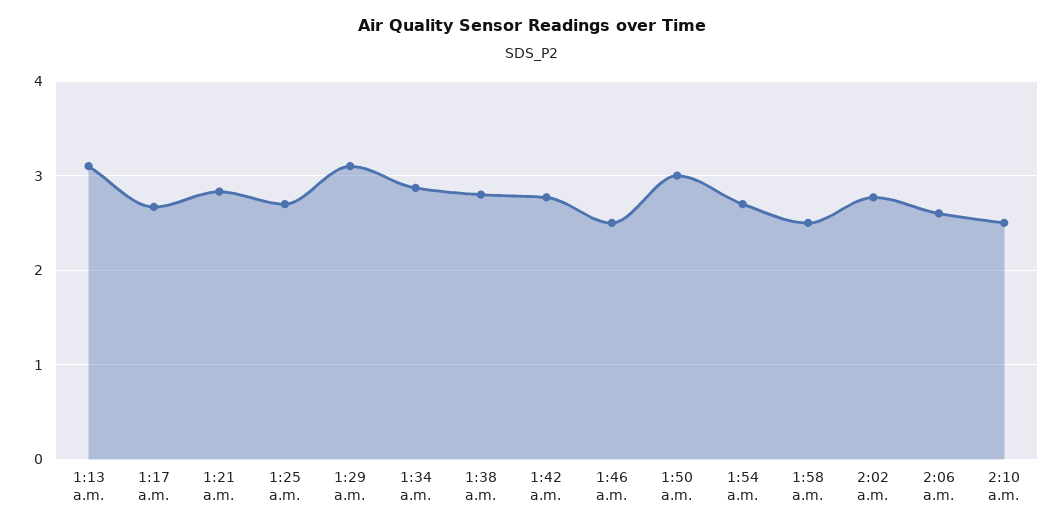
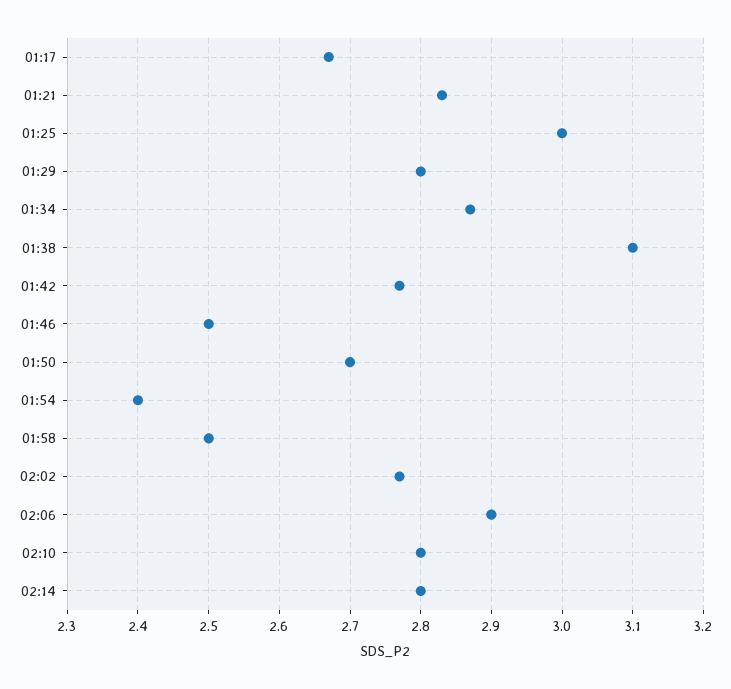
1:13 a.m.: 3.1 -> none
1:25 a.m.: 2.7 -> 3
1:29 a.m.: 3.1 -> 2.8
1:38 a.m.: 2.8 -> 3.1
1:50 a.m.: 3 -> 2.7
1:54 a.m.: 2.7 -> 2.4
2:06 a.m.: 2.6 -> 2.9
2:10 a.m.: 2.5 -> 2.8
02:14: none -> 2.8

